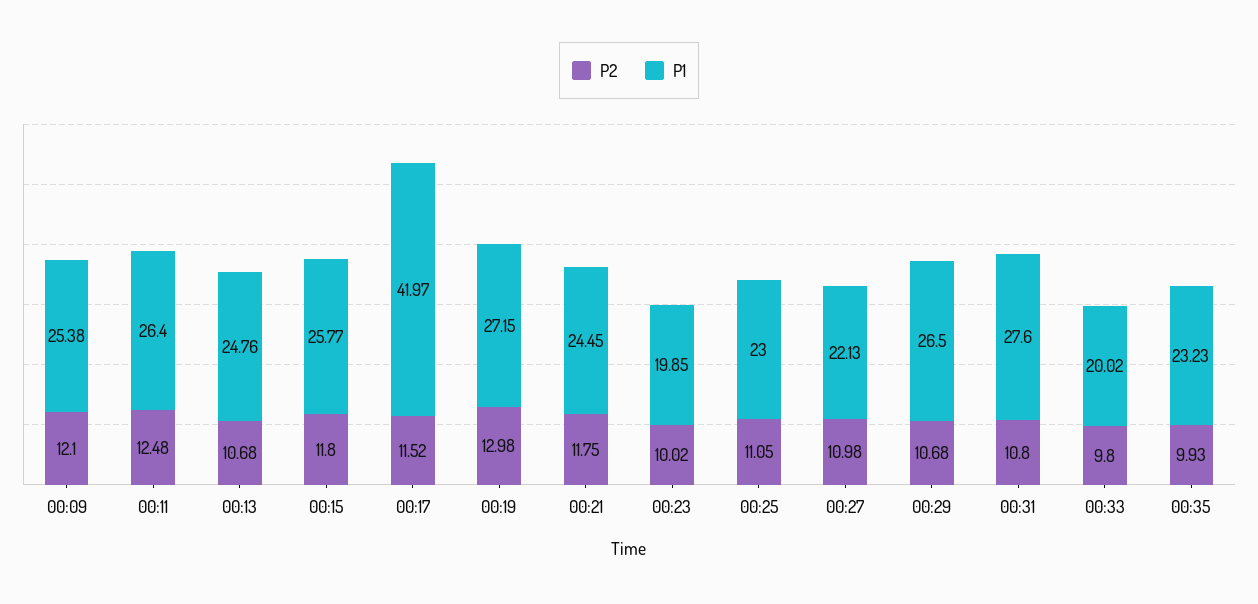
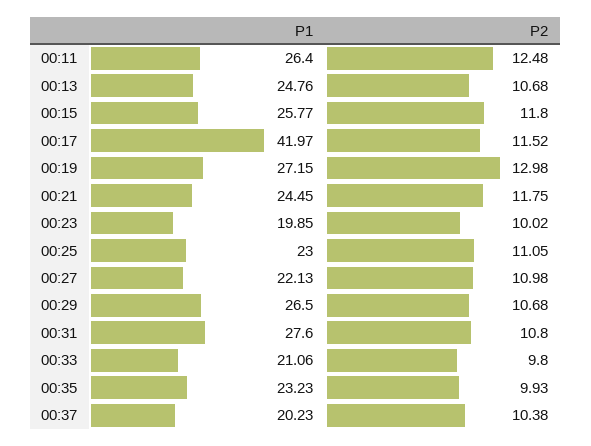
P2, 00:09: 12.1 -> none
P1, 00:09: 25.38 -> none
P1, 00:33: 20.02 -> 21.06
P1, 00:37: none -> 20.23
P2, 00:37: none -> 10.38

